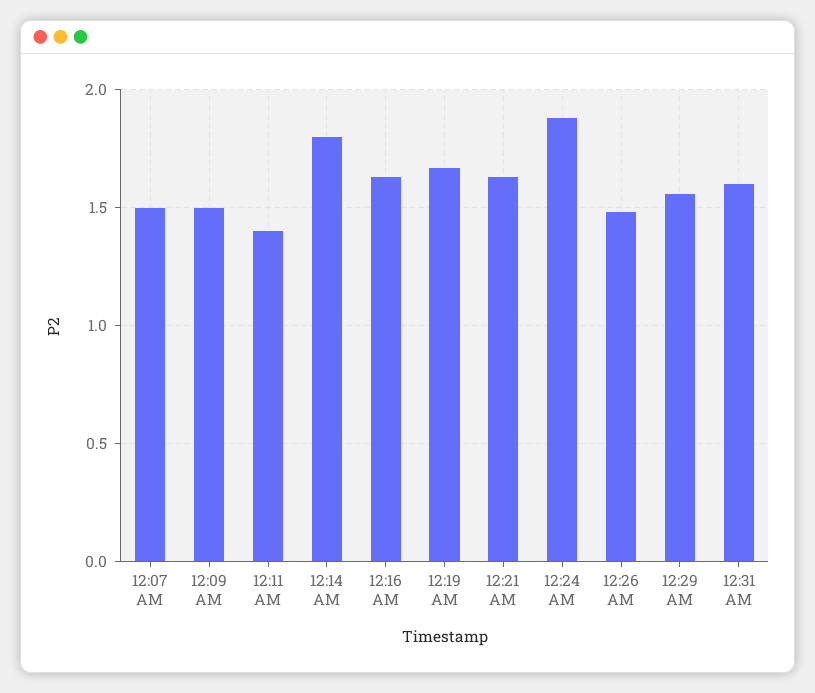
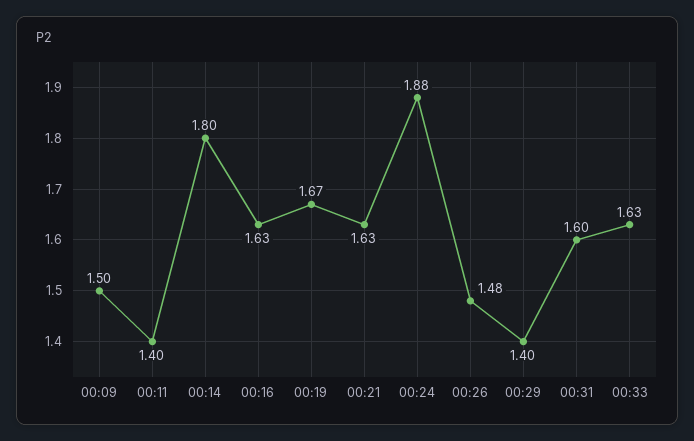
12:07 AM: 1.5 -> none
12:29 AM: 1.55 -> 1.4
00:33: none -> 1.63

